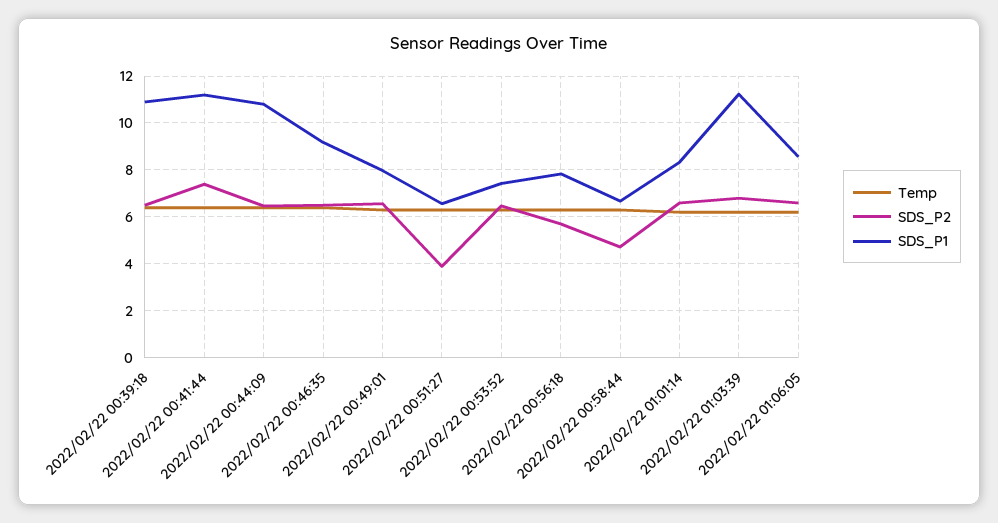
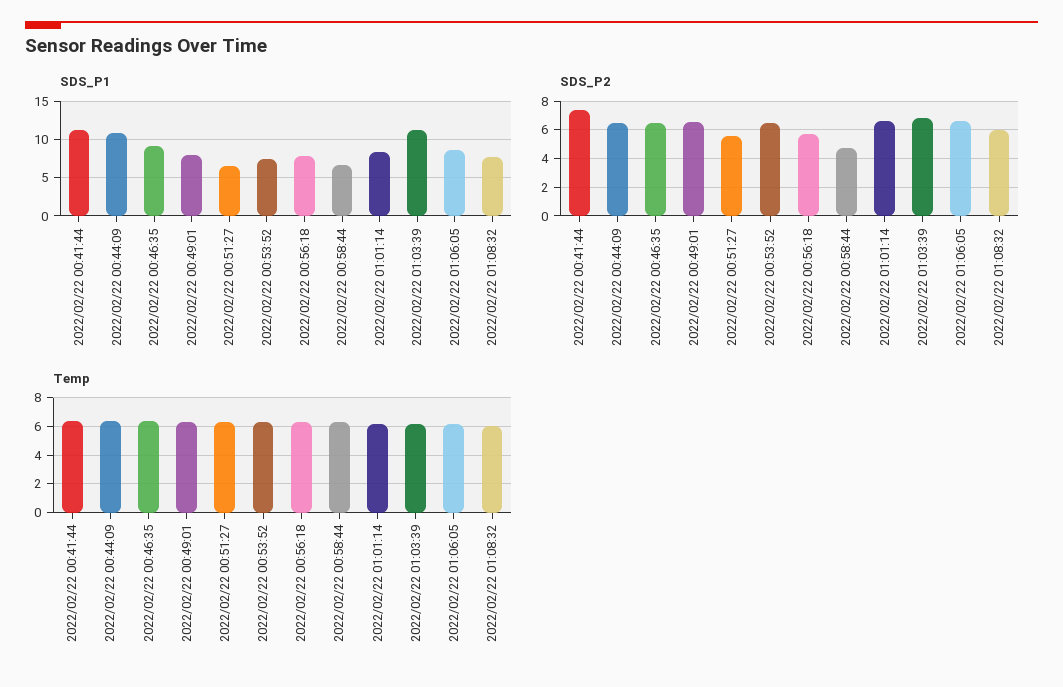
Temp, 2022/02/22 00:39:18: 6.5 -> none
SDS_P2, 2022/02/22 00:39:18: 6.5 -> none
SDS_P1, 2022/02/22 00:39:18: 11 -> none
SDS_P2, 2022/02/22 00:51:27: 4 -> 5.5
SDS_P1, 2022/02/22 01:08:32: none -> 8
SDS_P2, 2022/02/22 01:08:32: none -> 6
Temp, 2022/02/22 01:08:32: none -> 6

